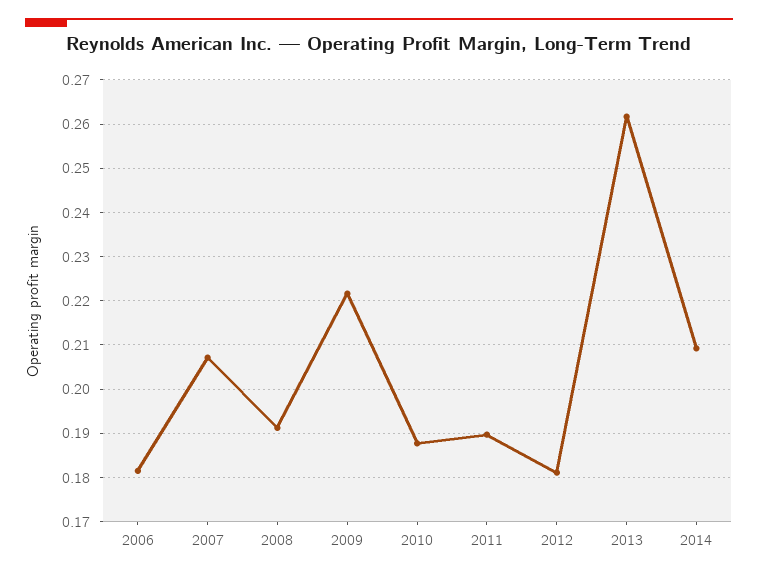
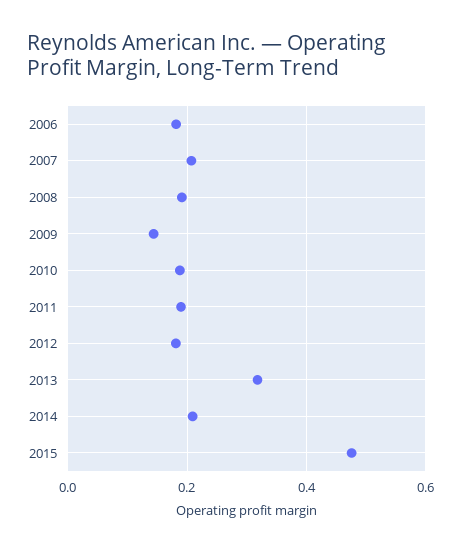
2009: 0.222 -> 0.14
2013: 0.262 -> 0.32
2015: none -> 0.48

